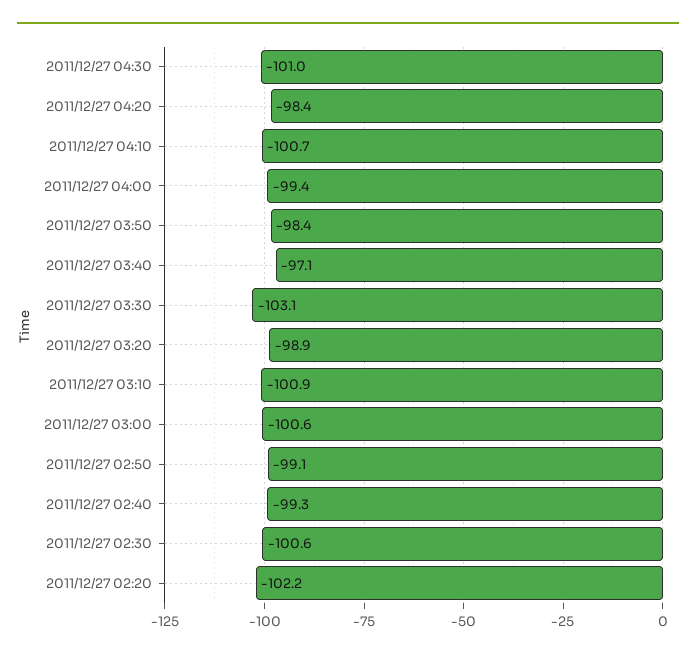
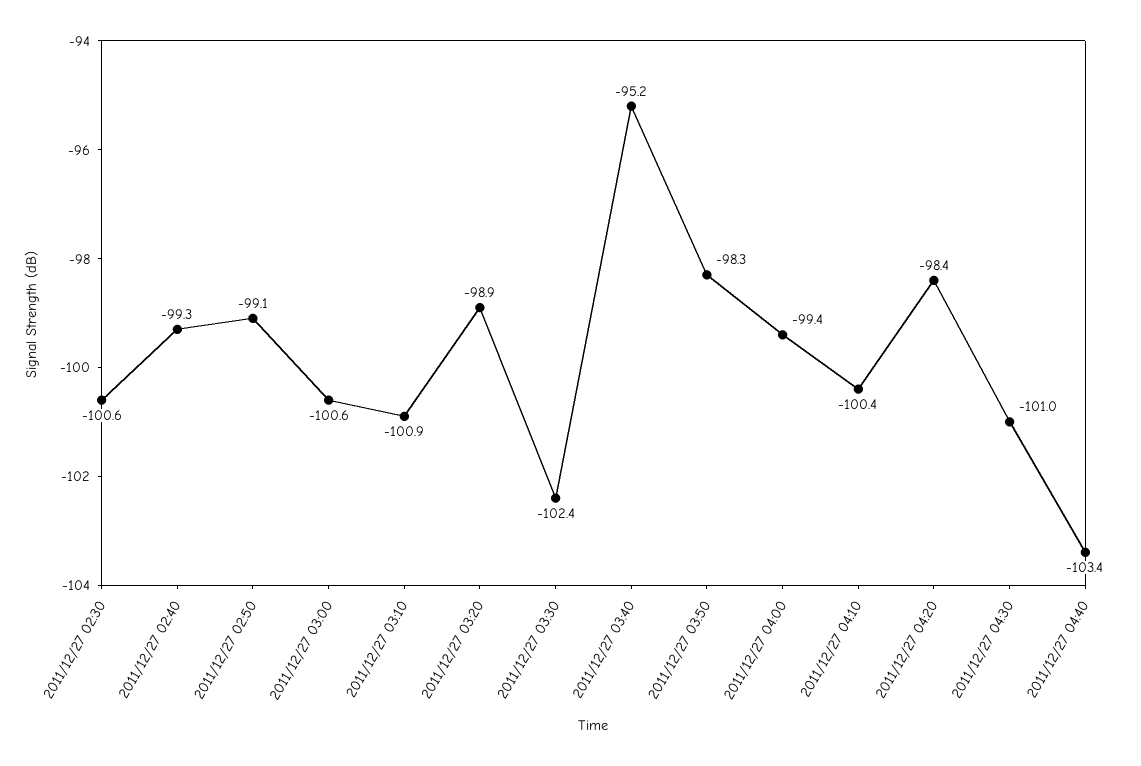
2011/12/27 04:10: -100.7 -> -100.4
2011/12/27 03:50: -98.4 -> -98.3
2011/12/27 03:40: -97.1 -> -95.2
2011/12/27 03:30: -103.1 -> -102.4
2011/12/27 02:20: -102.2 -> none
2011/12/27 04:40: none -> -103.4

